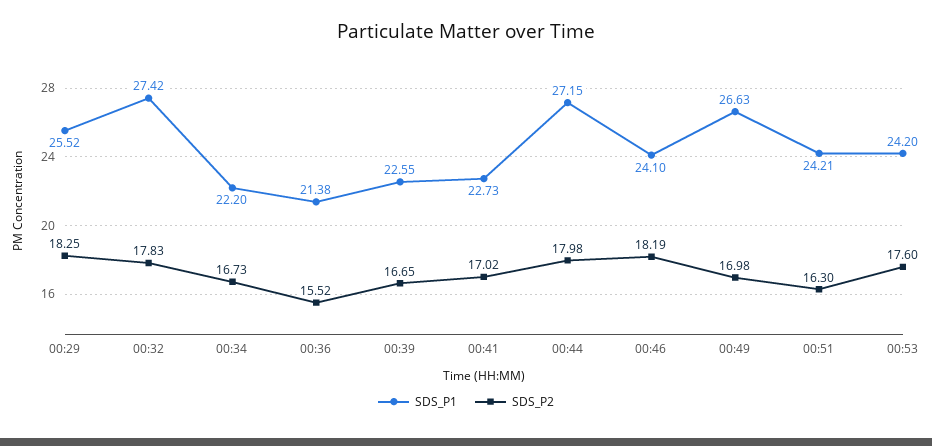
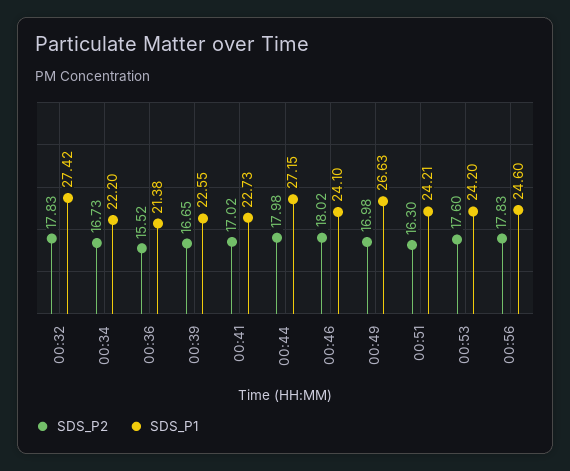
SDS_P1, 00:29: 25.52 -> none
SDS_P2, 00:29: 18.25 -> none
SDS_P2, 00:46: 18.19 -> 18.02
SDS_P2, 00:56: none -> 17.83
SDS_P1, 00:56: none -> 24.6

